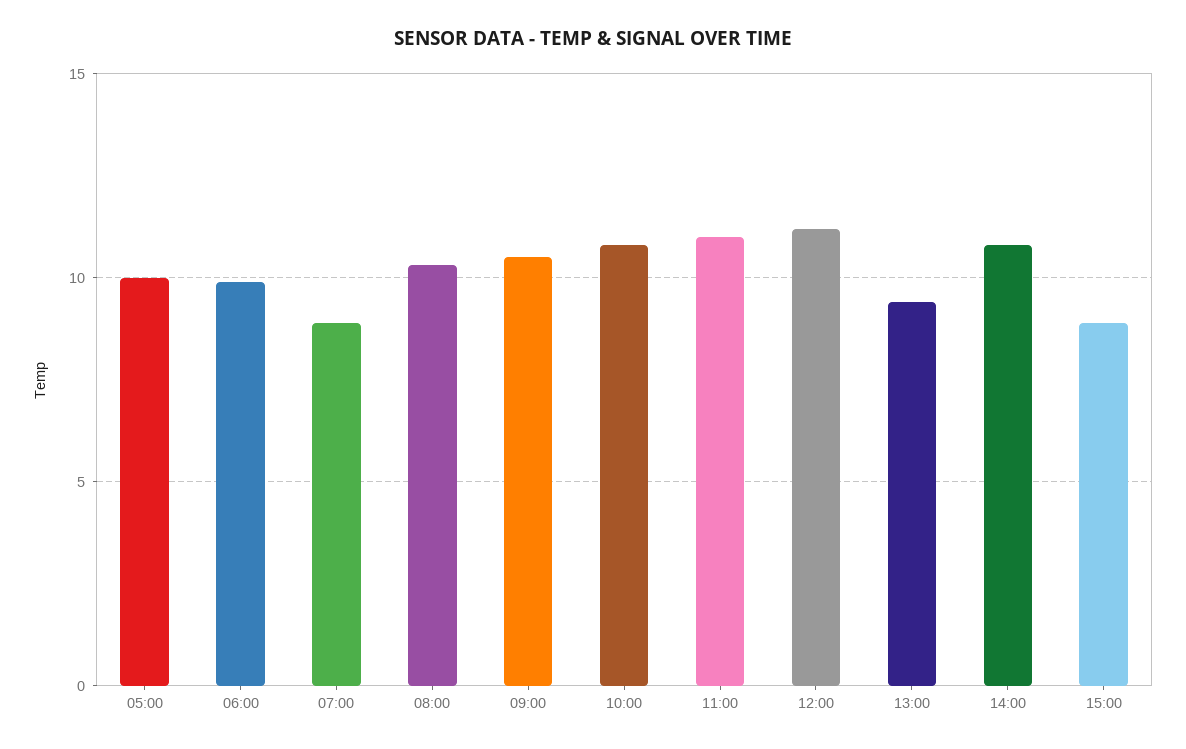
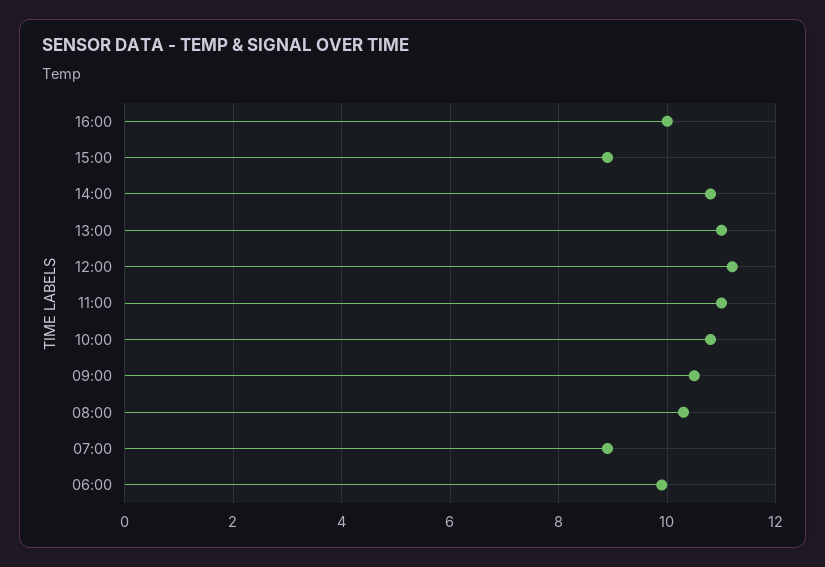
05:00: 10 -> none
13:00: 9.5 -> 11
16:00: none -> 10

